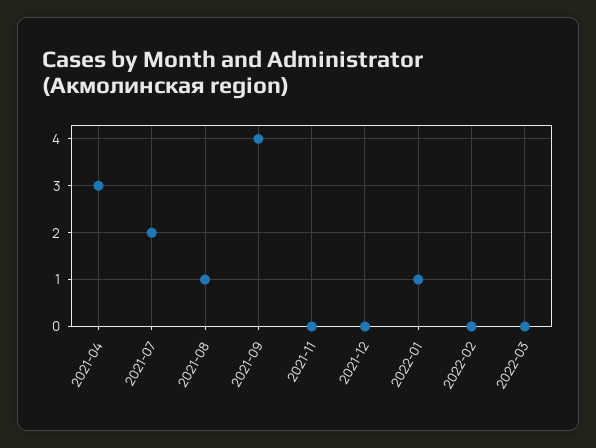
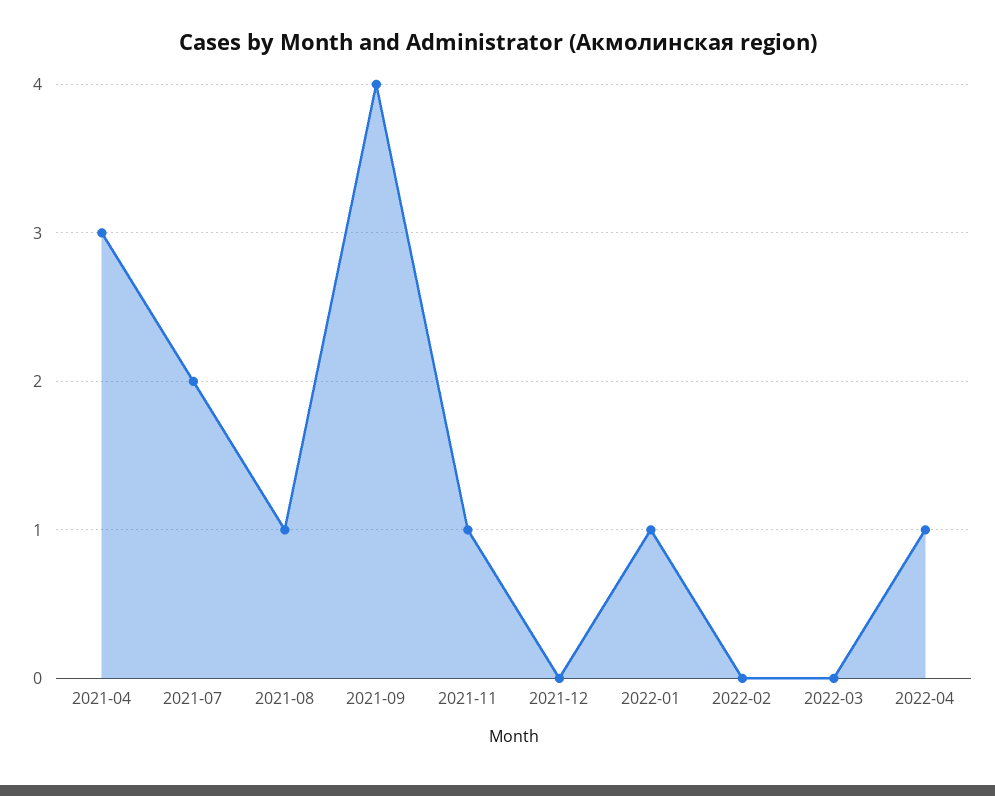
2021-11: 0 -> 1
2022-04: none -> 1

